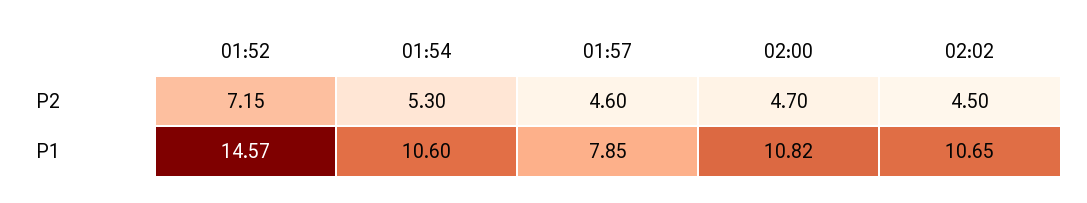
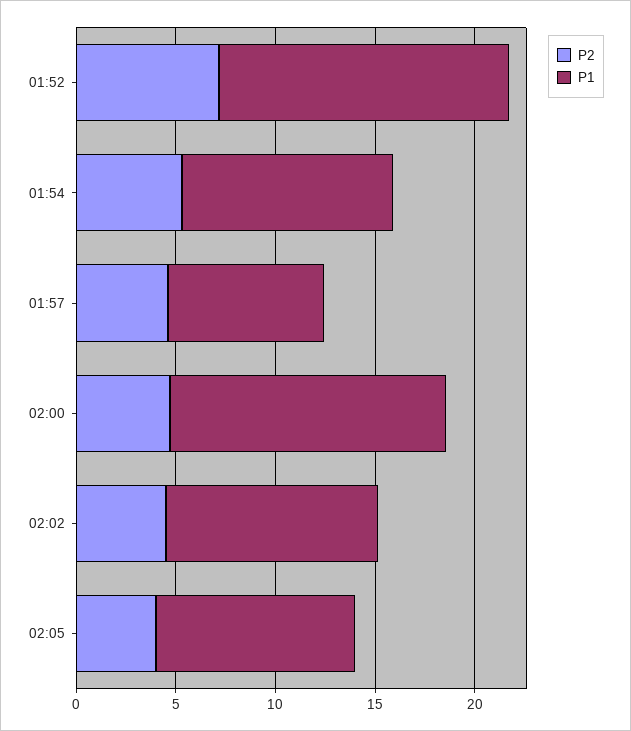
P1, 02:00: 10.82 -> 14
P2, 02:05: none -> 4
P1, 02:05: none -> 10

